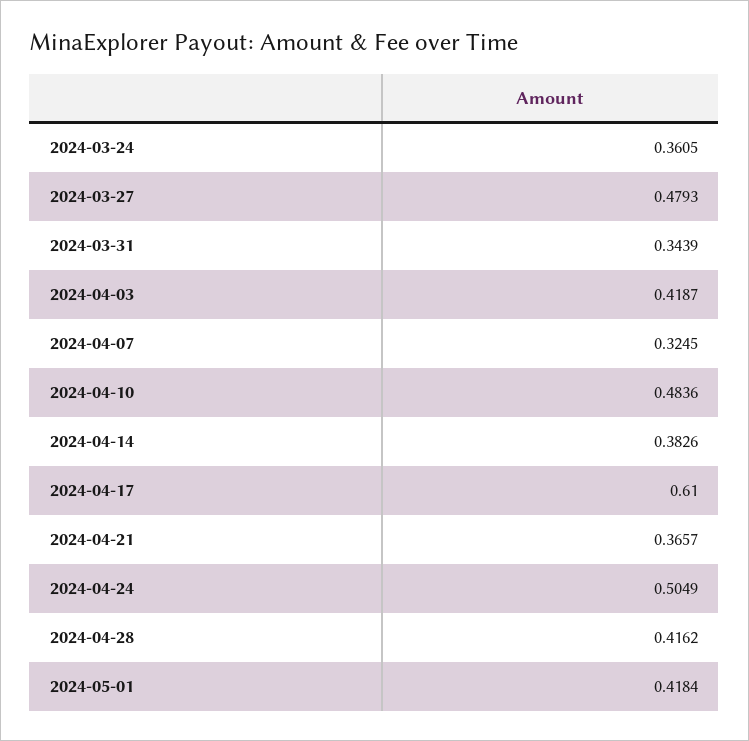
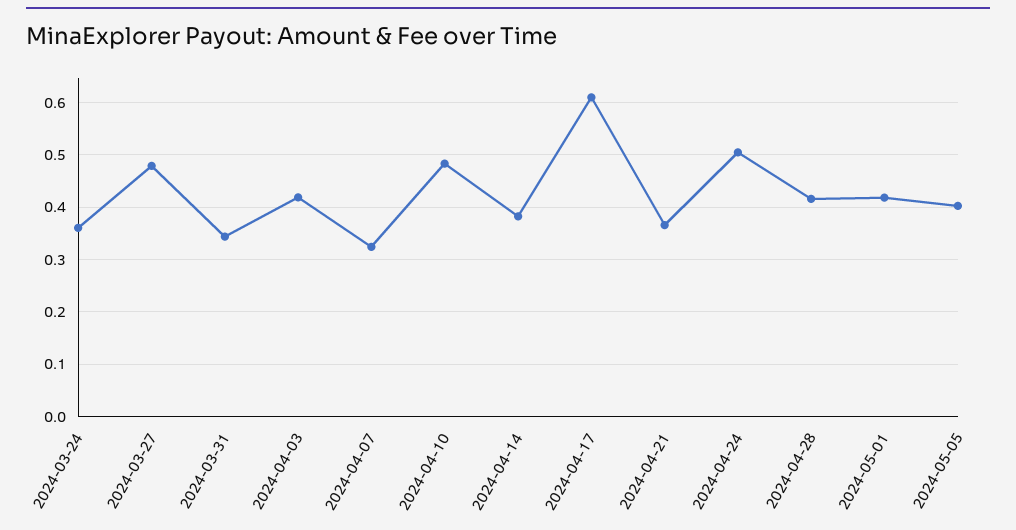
2024-05-05: none -> 0.4

